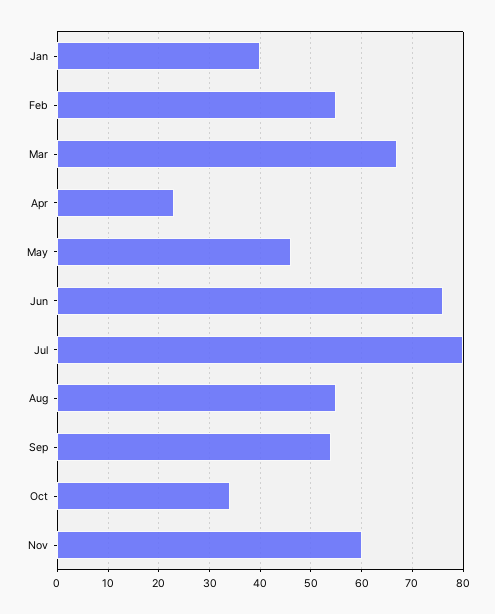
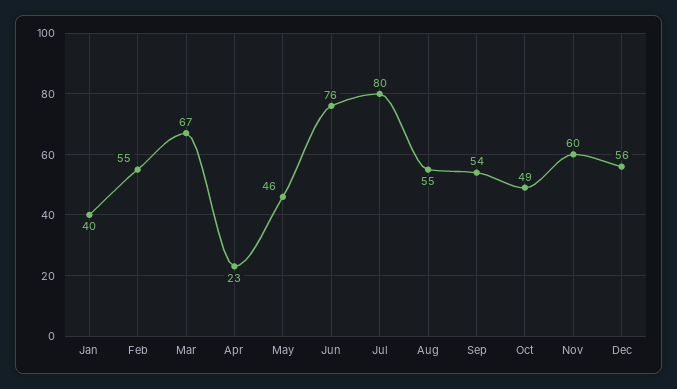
Oct: 35 -> 49
Dec: none -> 56

